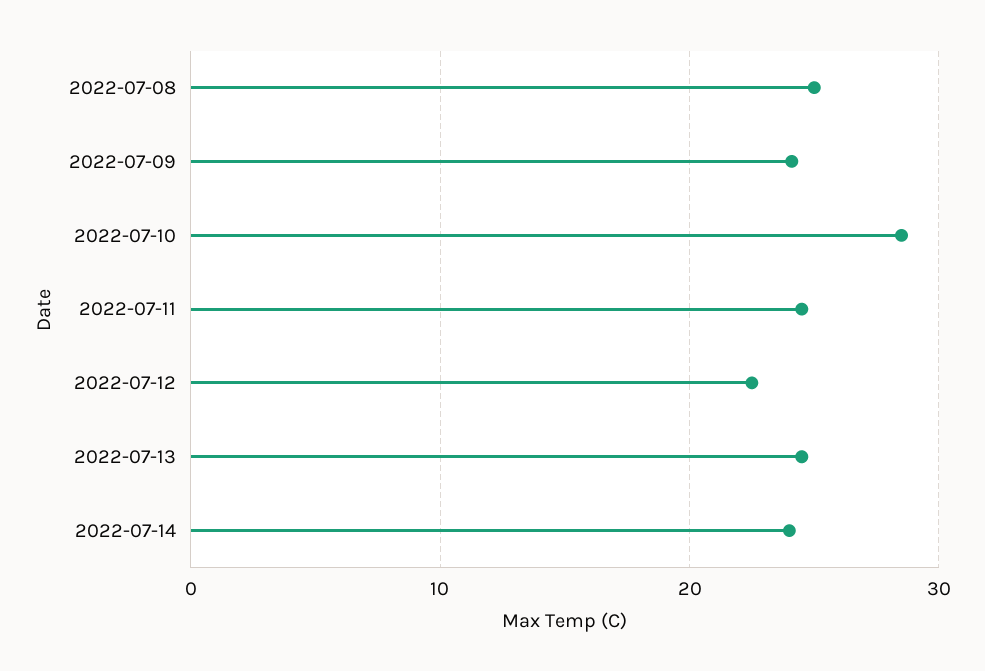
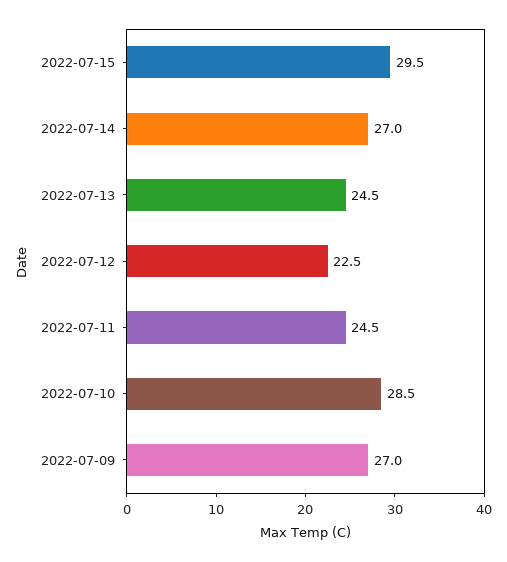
2022-07-08: 25 -> none
2022-07-09: 24 -> 27
2022-07-14: 24 -> 27
2022-07-15: none -> 29.5

